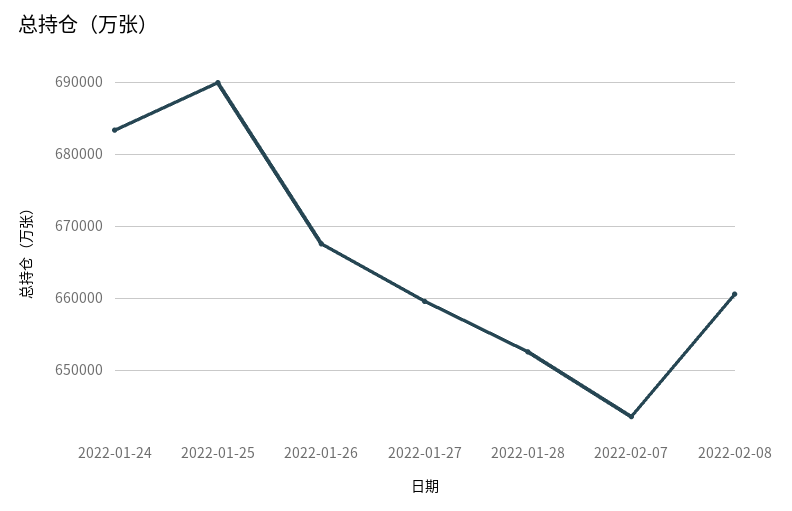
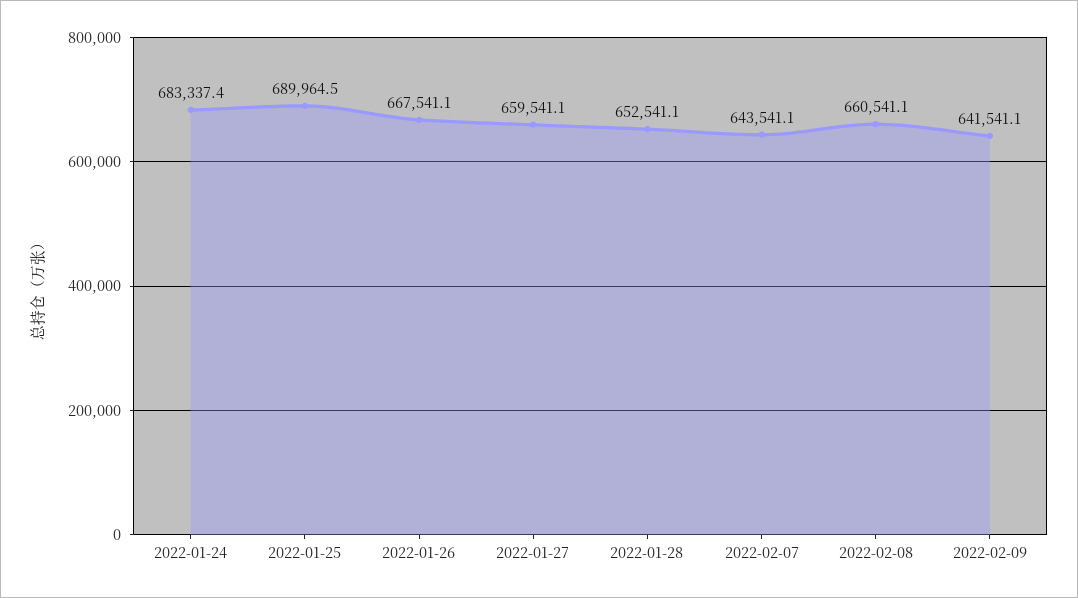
2022-02-09: none -> 641541.1

